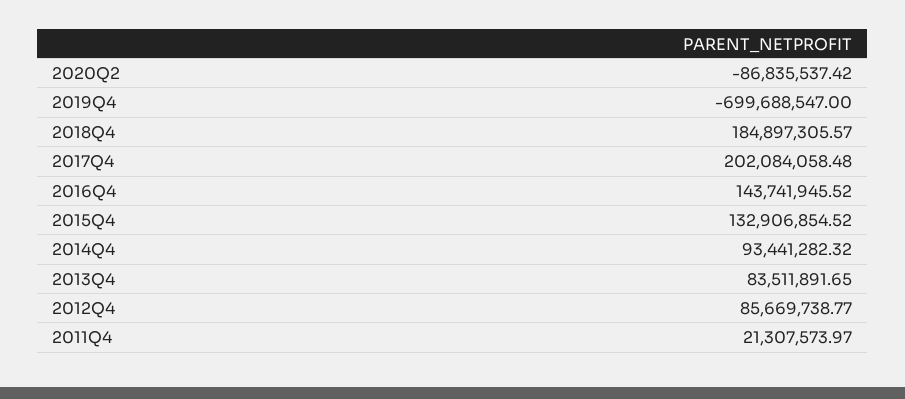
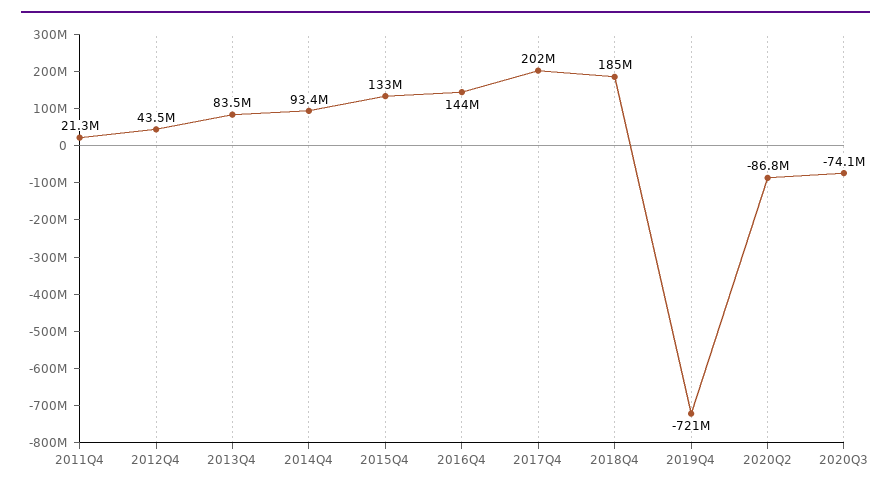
2019Q4: -699688547 -> -721000000
2012Q4: 85669738.77 -> 43500000
2020Q3: none -> -74100000

